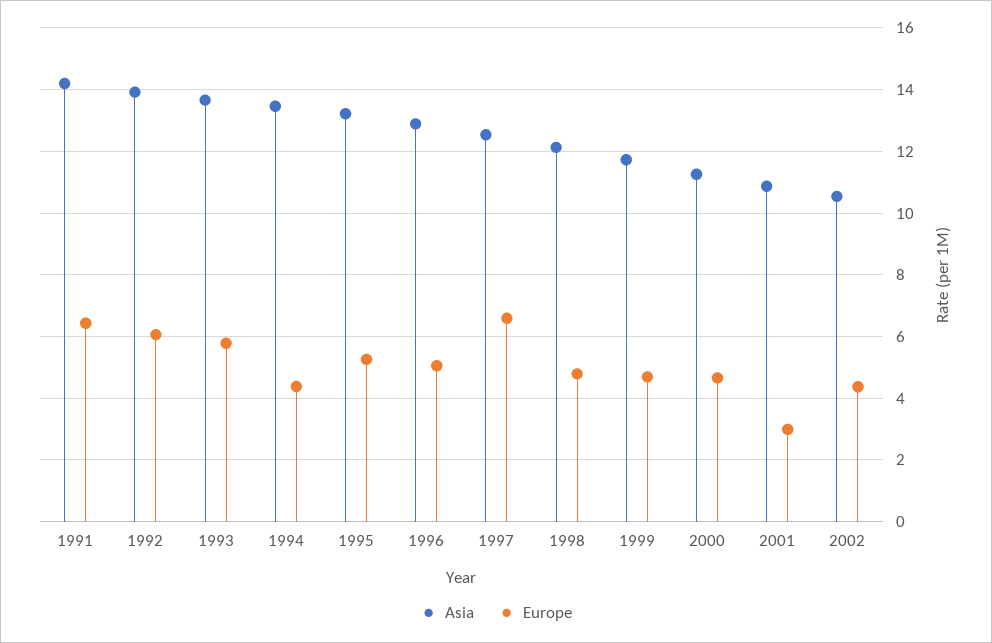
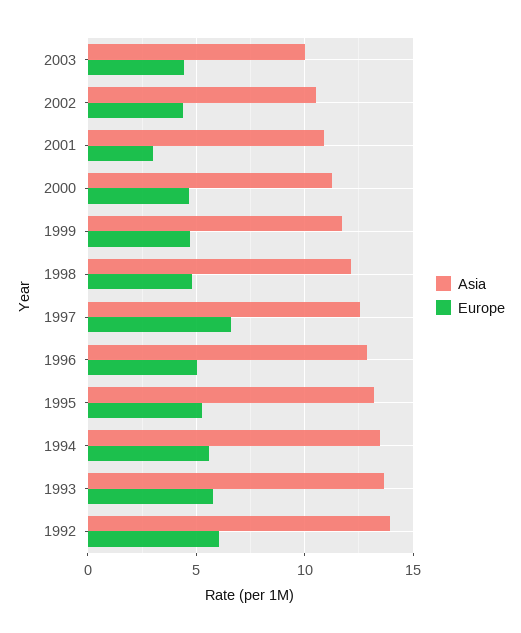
Asia, 1991: 14.2 -> none
Europe, 1991: 6.4 -> none
Europe, 1994: 4.4 -> 5.5
Asia, 2003: none -> 10
Europe, 2003: none -> 4.5

